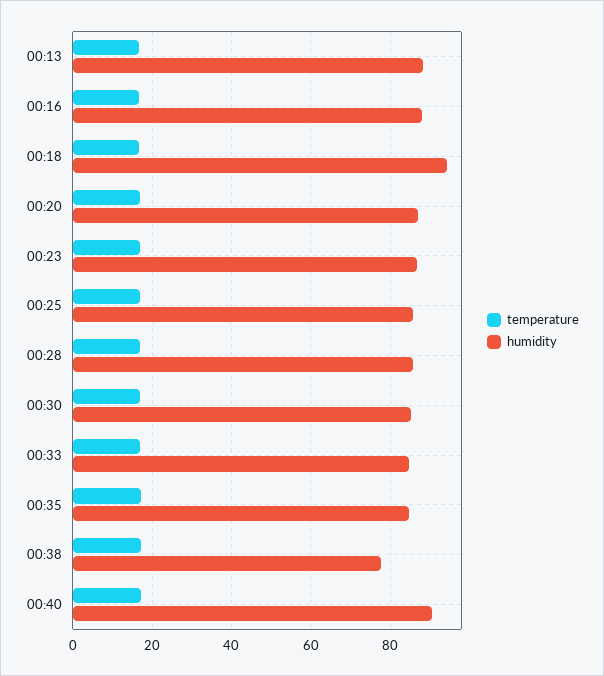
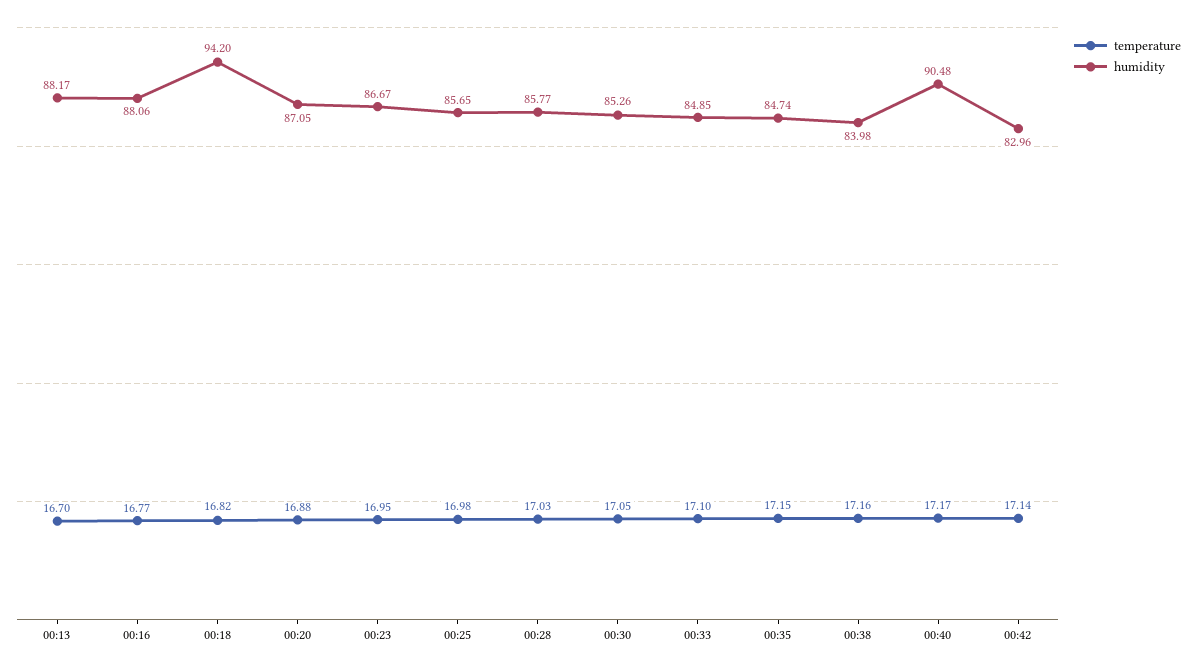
humidity, 00:38: 78 -> 83.98
temperature, 00:42: none -> 17.14
humidity, 00:42: none -> 82.96

